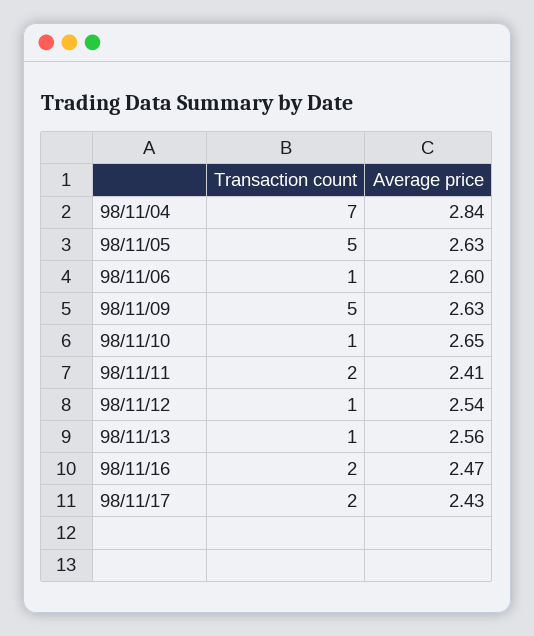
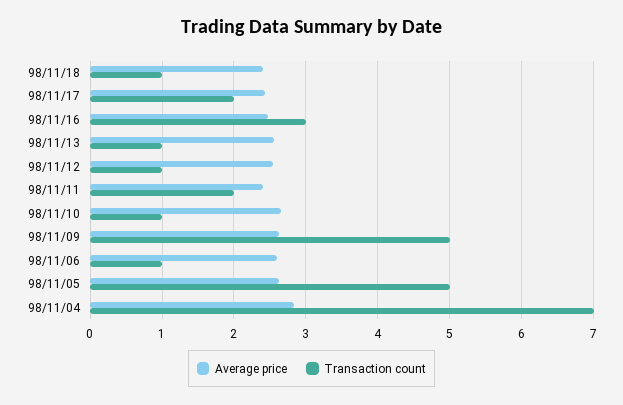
Transaction count, 98/11/16: 2 -> 3
Average price, 98/11/18: none -> 2.4
Transaction count, 98/11/18: none -> 1

